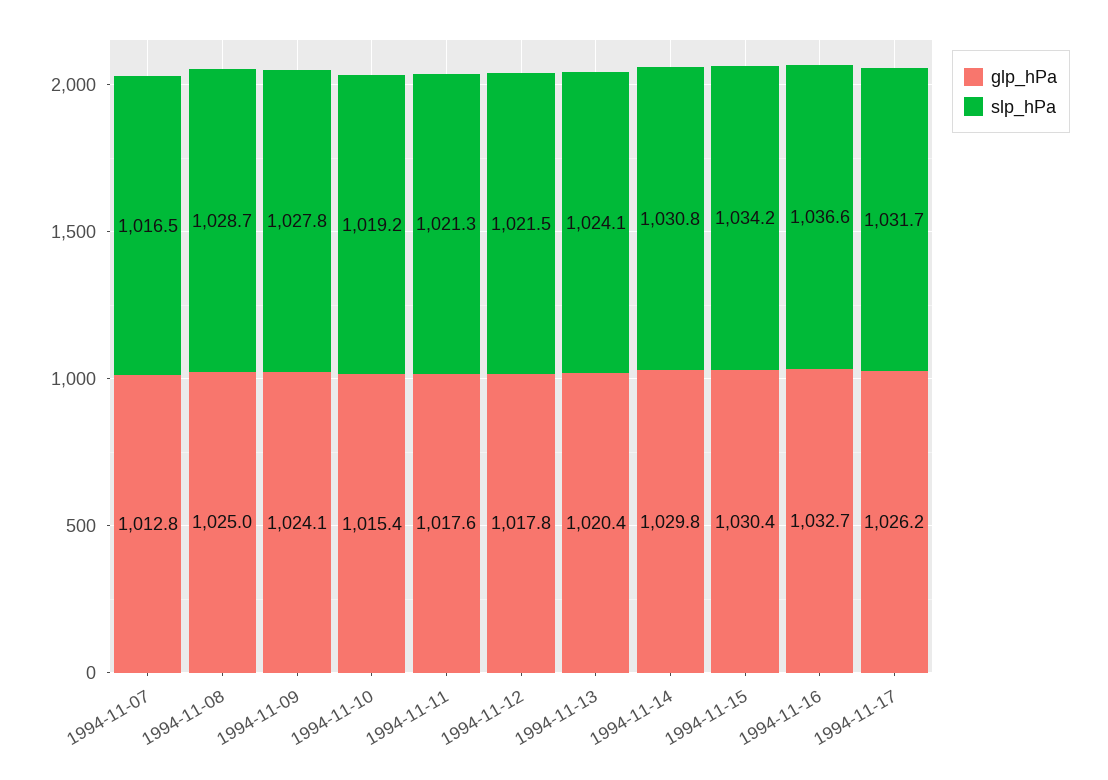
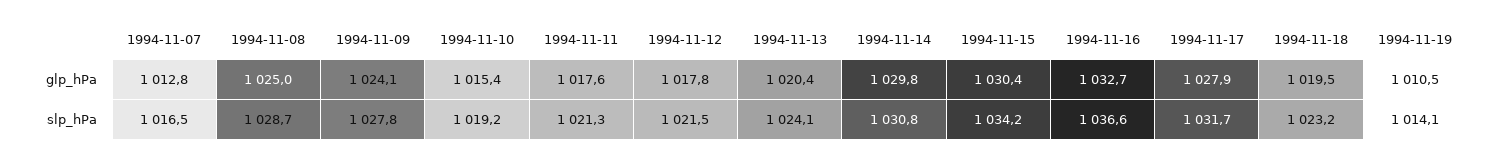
glp_hPa, 1994-11-17: 1026.2 -> 1027.9
glp_hPa, 1994-11-18: none -> 1019.5
glp_hPa, 1994-11-19: none -> 1010.5
slp_hPa, 1994-11-18: none -> 1023.2
slp_hPa, 1994-11-19: none -> 1014.1

